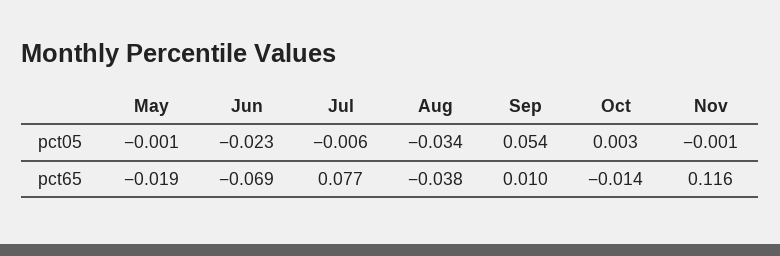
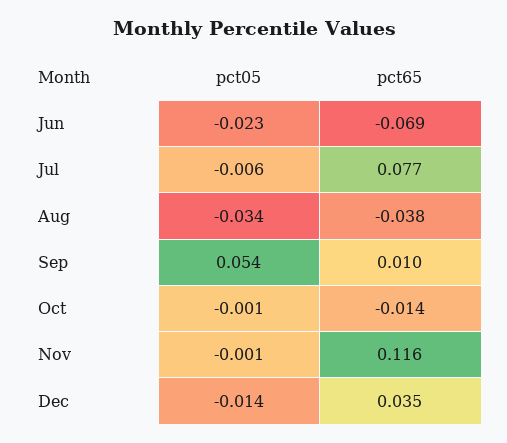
May, pct05: -0.001 -> none
Oct, pct05: 0.003 -> -0.001
May, pct65: -0.019 -> none
Dec, pct05: none -> -0.014
Dec, pct65: none -> 0.035

